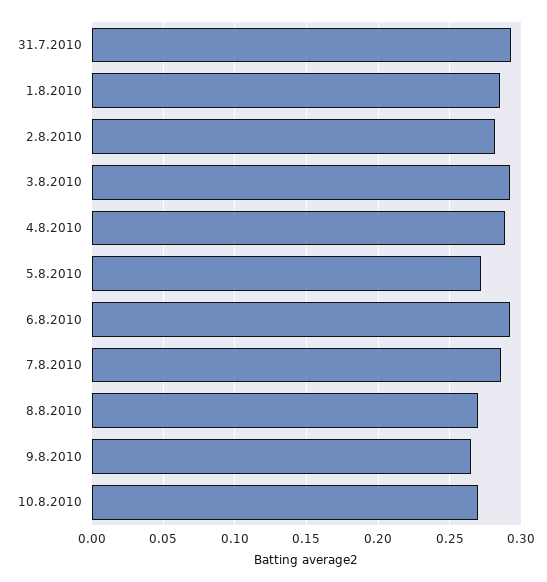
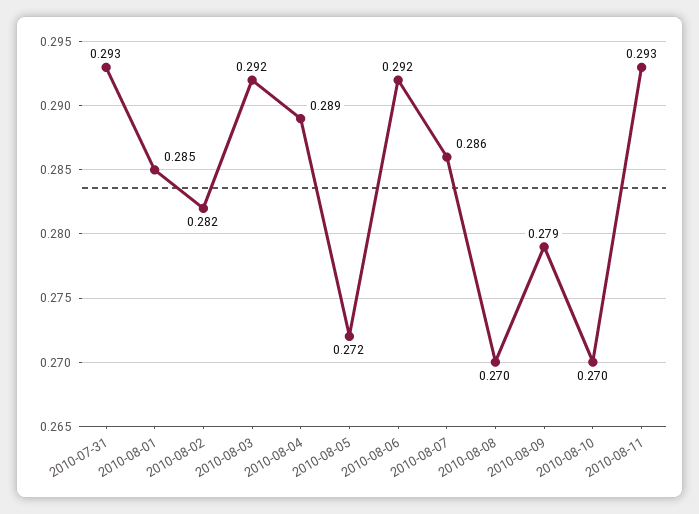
9.8.2010: 0.265 -> 0.279
2010-08-11: none -> 0.293

